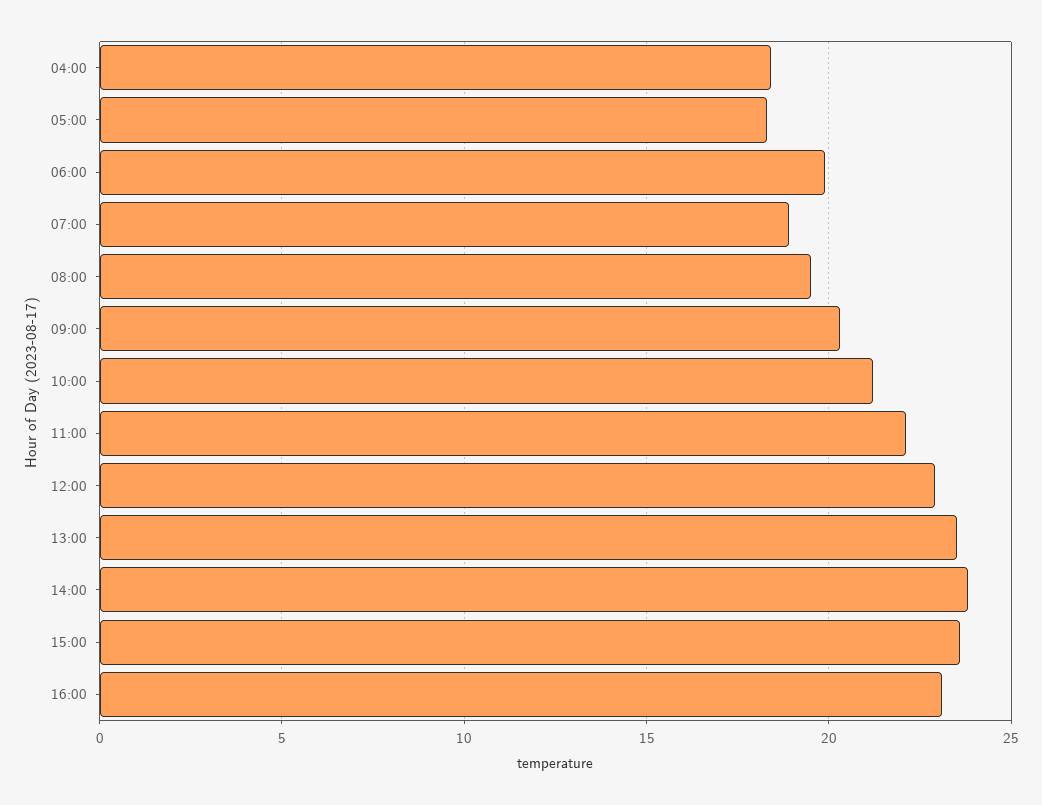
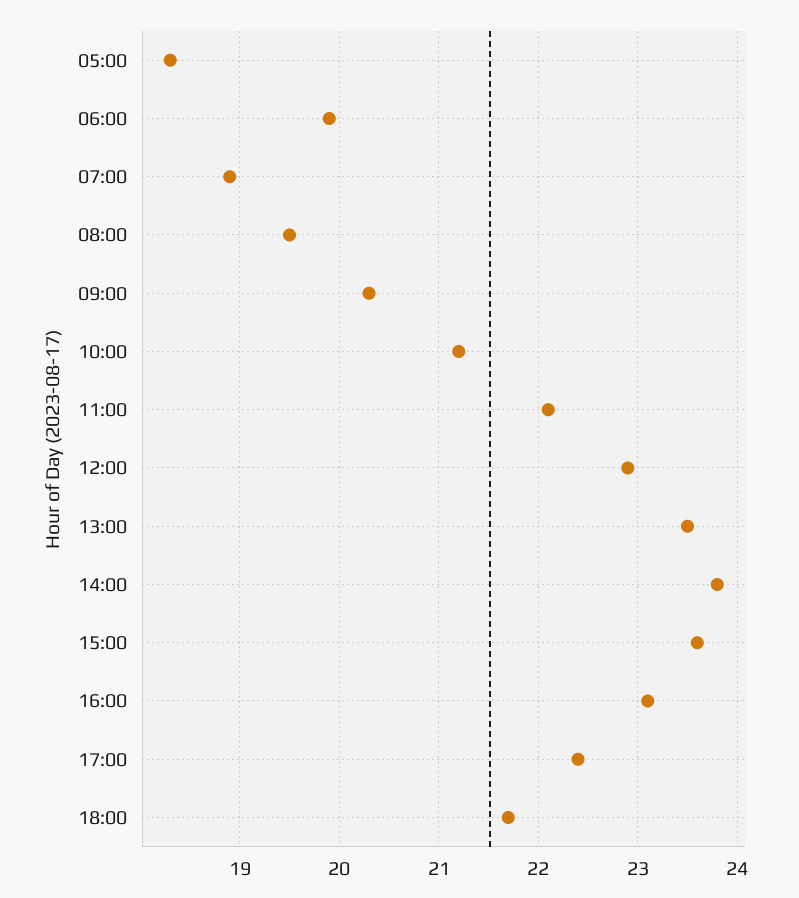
04:00: 18.5 -> none
17:00: none -> 22.4
18:00: none -> 21.7

